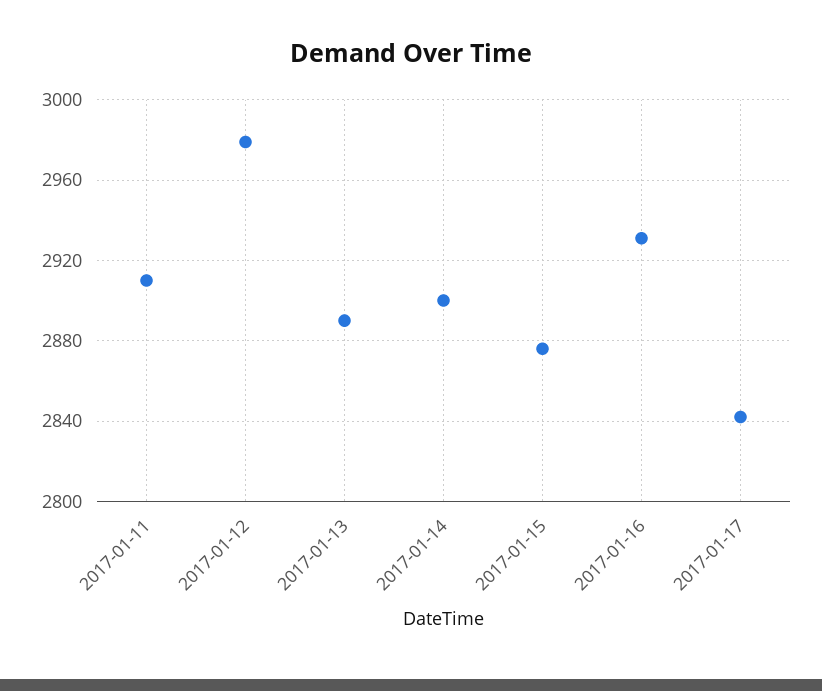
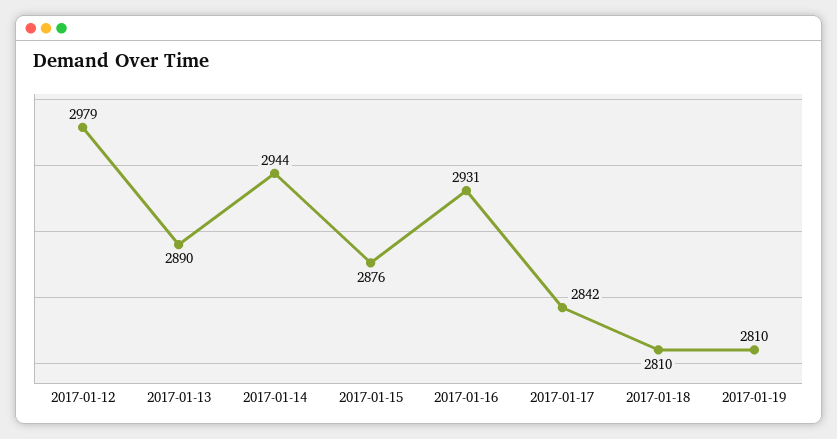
2017-01-11: 2910 -> none
2017-01-14: 2900 -> 2944
2017-01-18: none -> 2810
2017-01-19: none -> 2810

